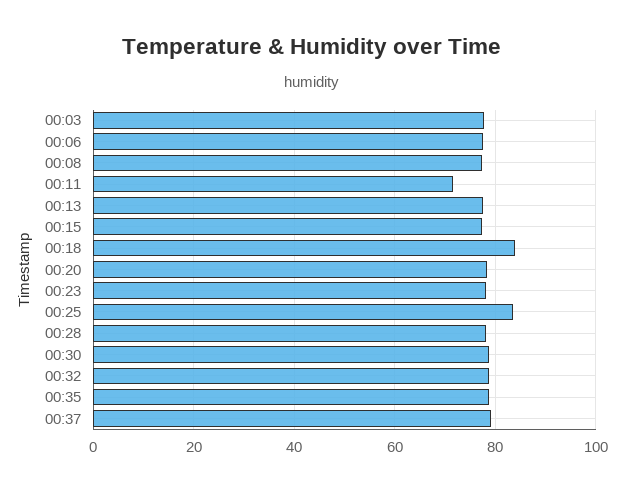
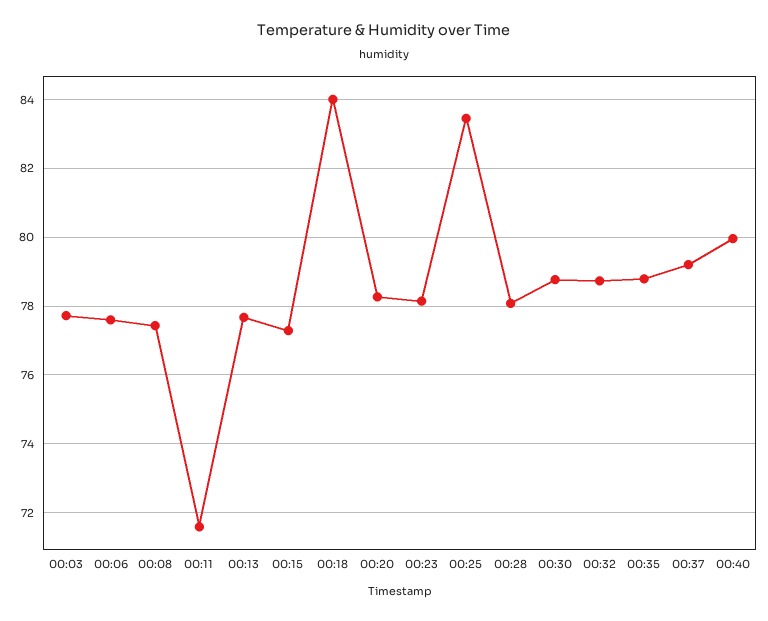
00:40: none -> 80

